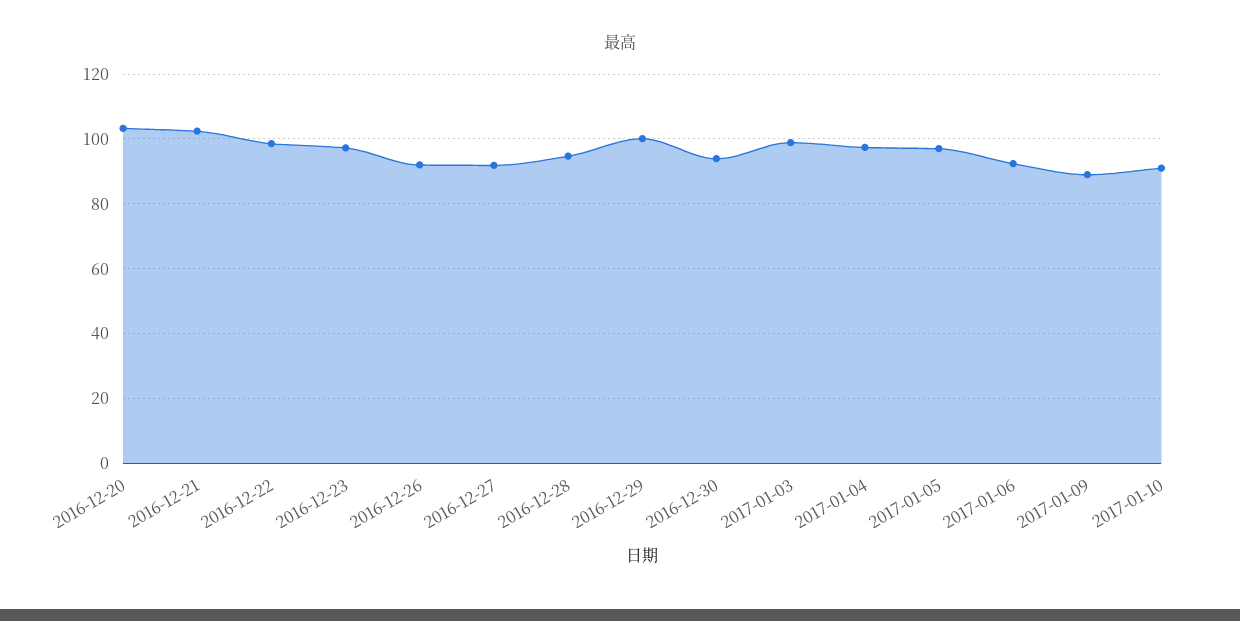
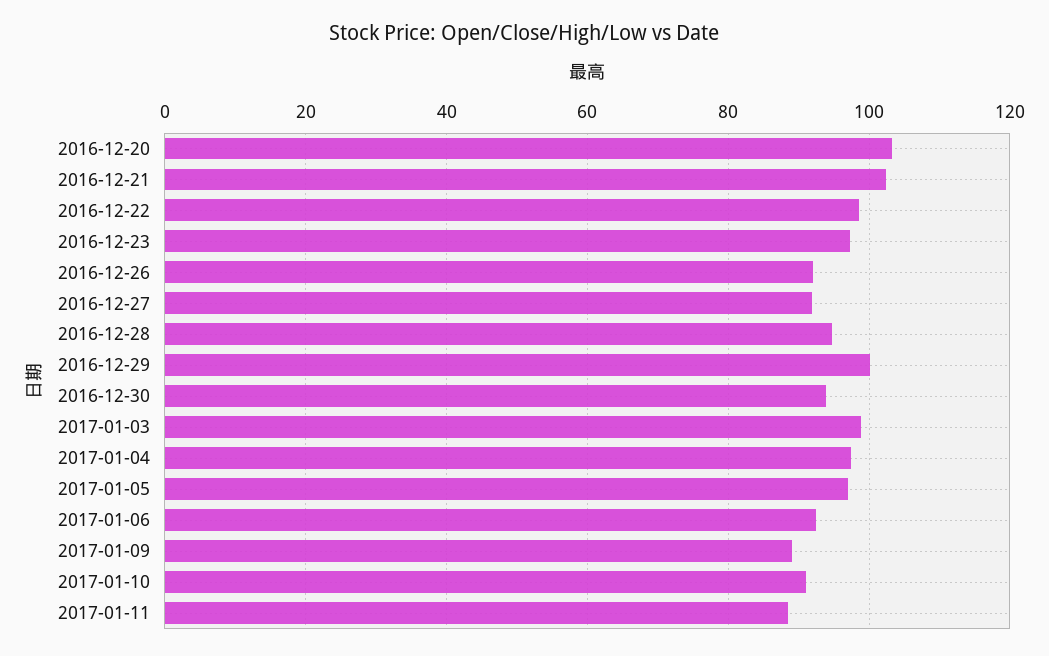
2017-01-11: none -> 88

